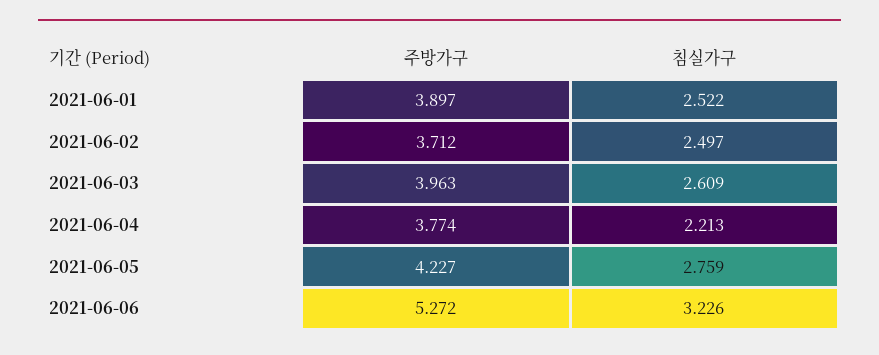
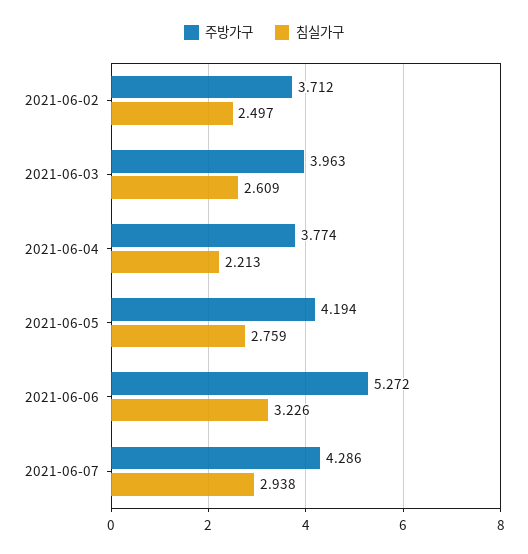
주방가구, 2021-06-01: 3.897 -> none
침실가구, 2021-06-01: 2.522 -> none
주방가구, 2021-06-05: 4.227 -> 4.194
주방가구, 2021-06-07: none -> 4.286
침실가구, 2021-06-07: none -> 2.938

